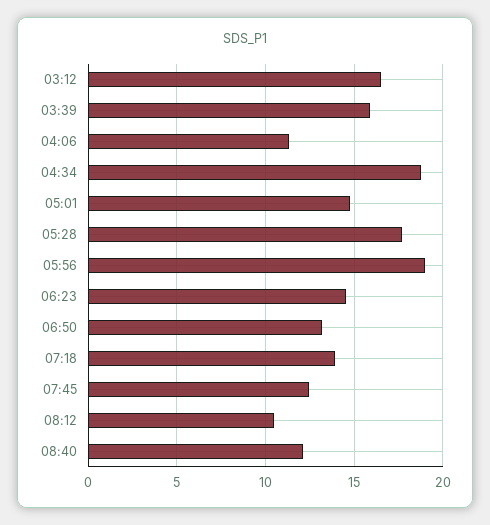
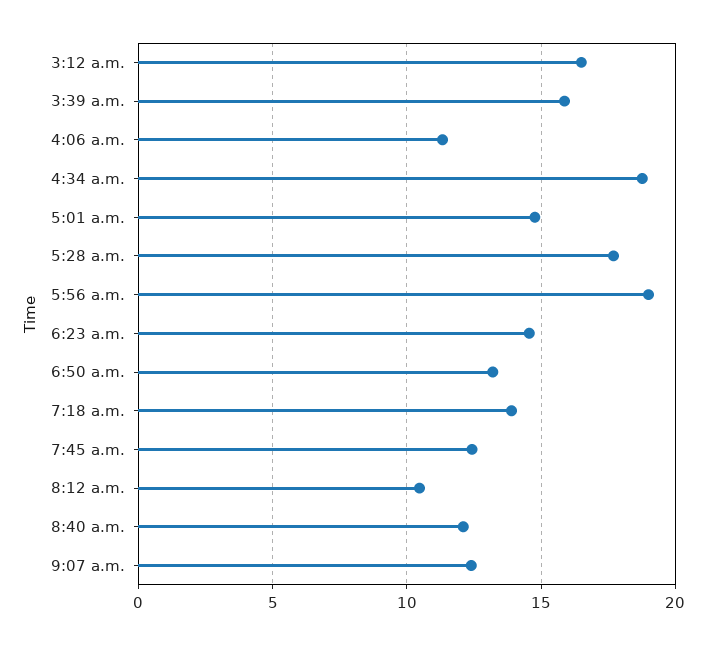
9:07 a.m.: none -> 12.5

